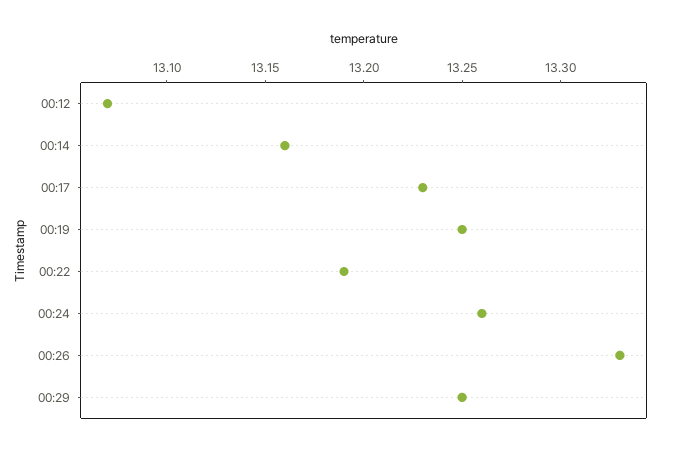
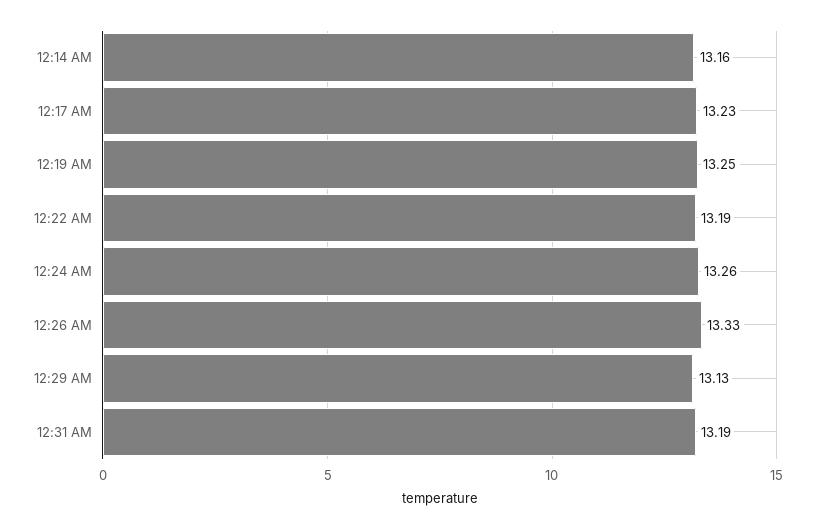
00:12: 13.07 -> none
00:29: 13.25 -> 13.13
12:31 AM: none -> 13.19

